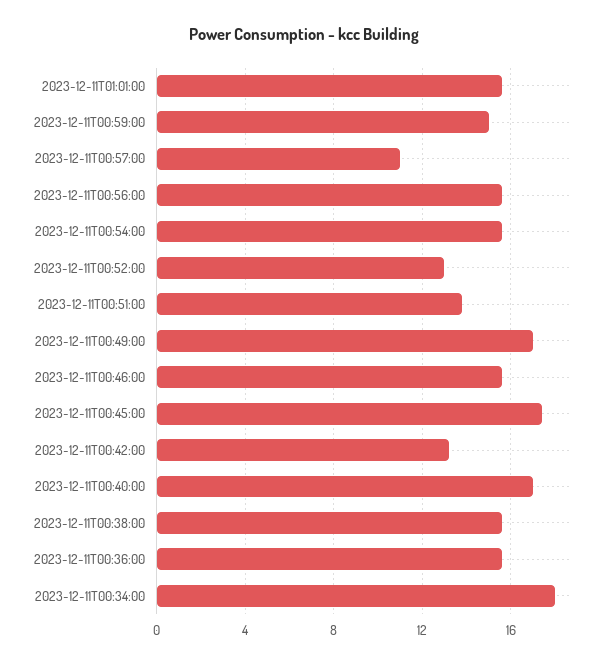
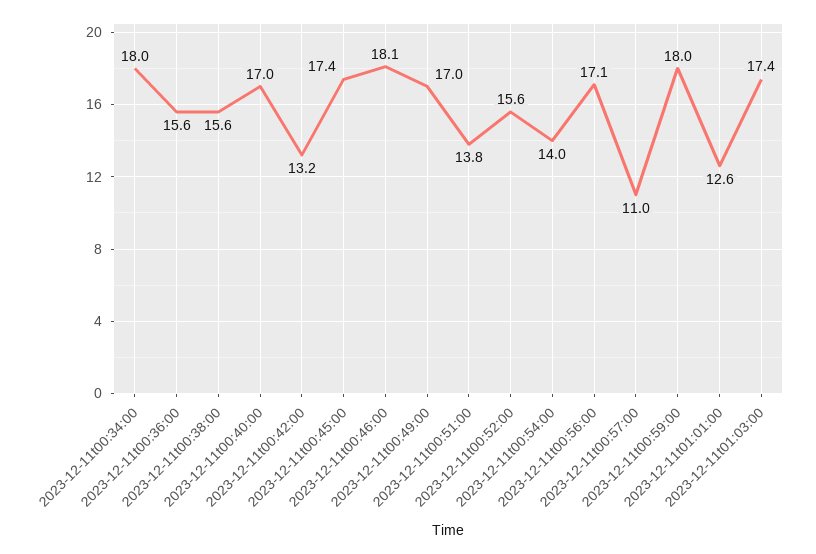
2023-12-11T01:01:00: 15.5 -> 12.6
2023-12-11T00:59:00: 15 -> 18
2023-12-11T00:56:00: 15.5 -> 17.1
2023-12-11T00:54:00: 15.5 -> 14
2023-12-11T00:52:00: 13 -> 15.6
2023-12-11T00:46:00: 15.5 -> 18.1
2023-12-11t01:03:00: none -> 17.4

